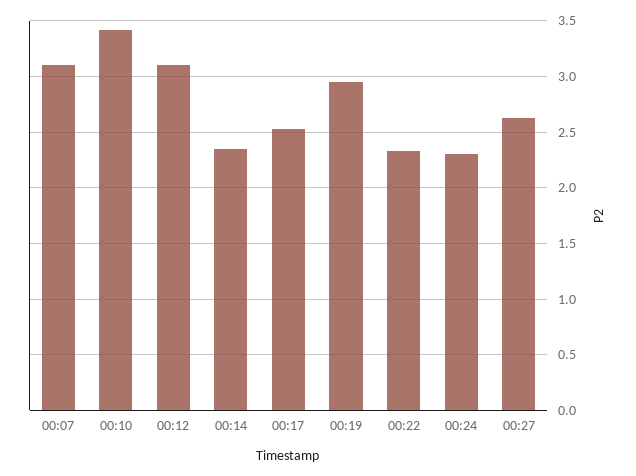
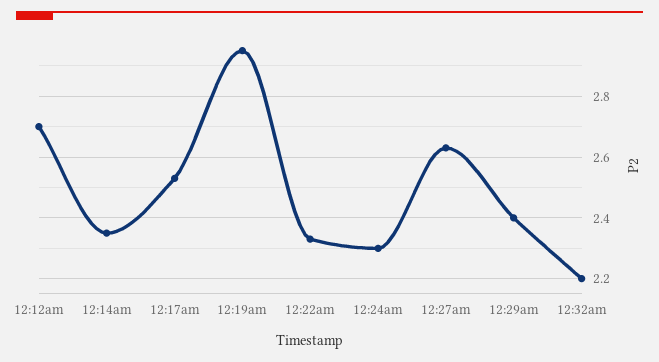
00:07: 3.1 -> none
00:10: 3.4 -> none
00:12: 3.1 -> 2.7
12:29am: none -> 2.4
12:32am: none -> 2.2

